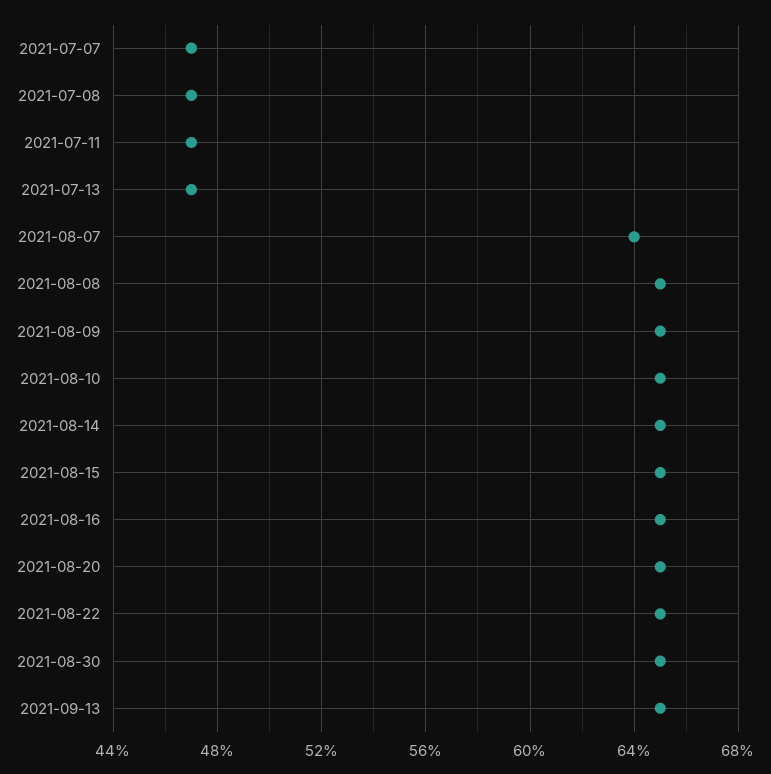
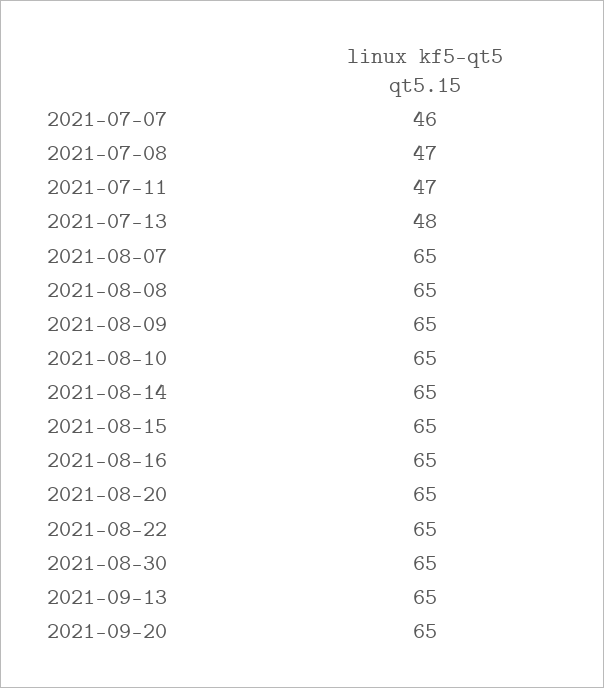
2021-07-07: 47 -> 46
2021-07-13: 47 -> 48
2021-08-07: 64 -> 65
2021-09-20: none -> 65

